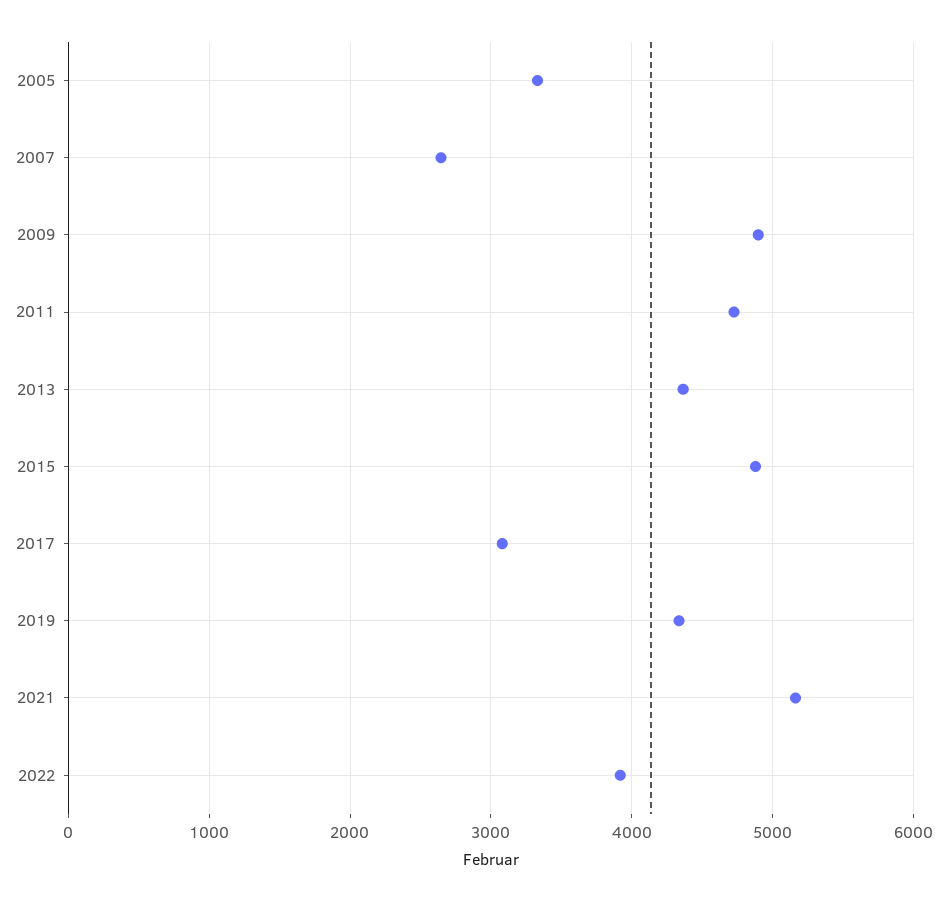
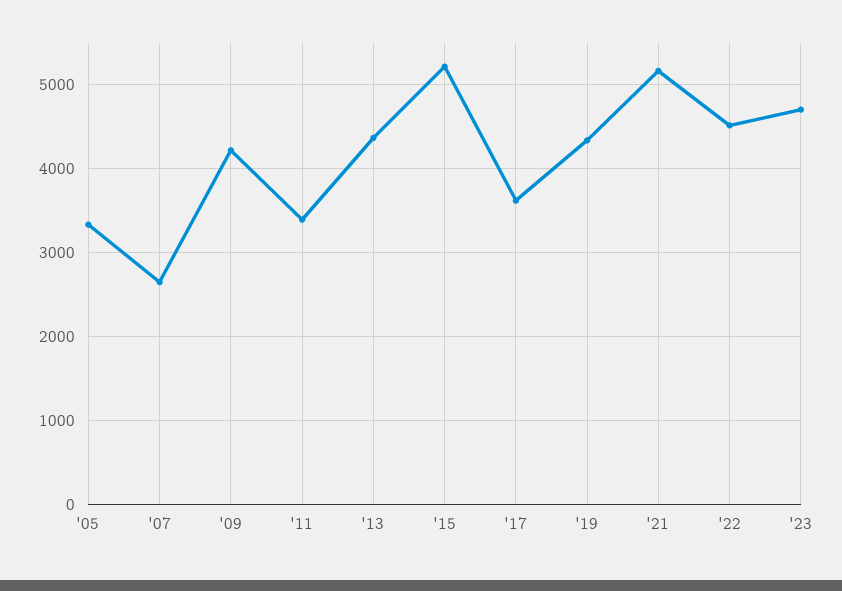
2009: 4900 -> 4200
2011: 4700 -> 3400
2015: 4900 -> 5200
2017: 3100 -> 3600
2022: 3900 -> 4500
'23: none -> 4700

